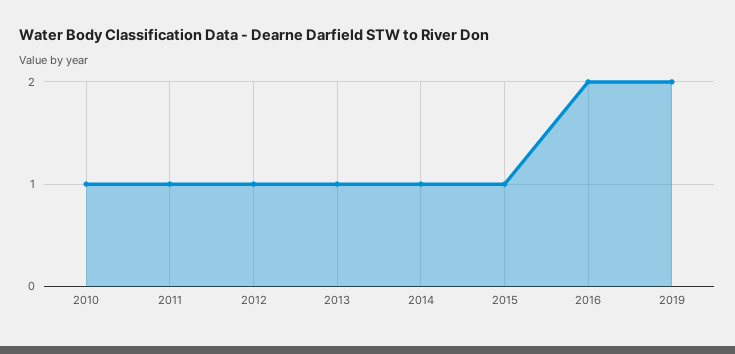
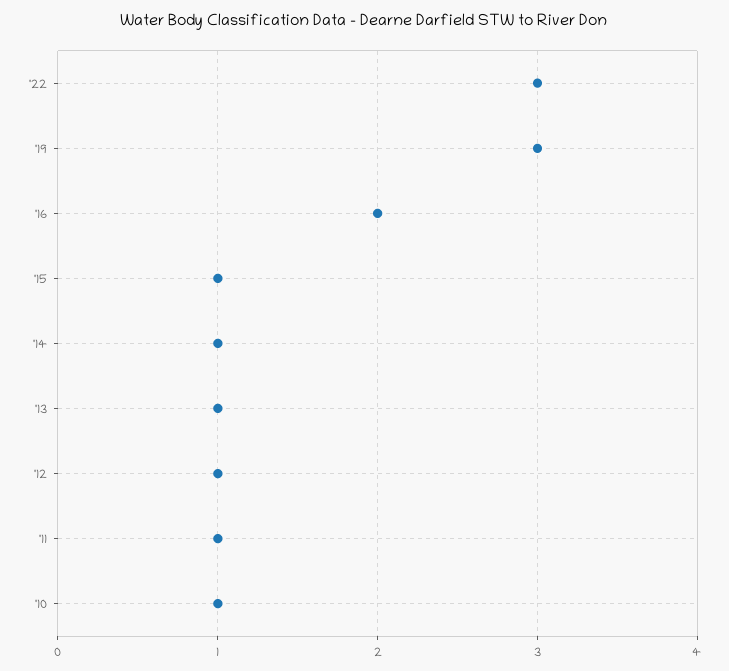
2019: 2 -> 3
'22: none -> 3

